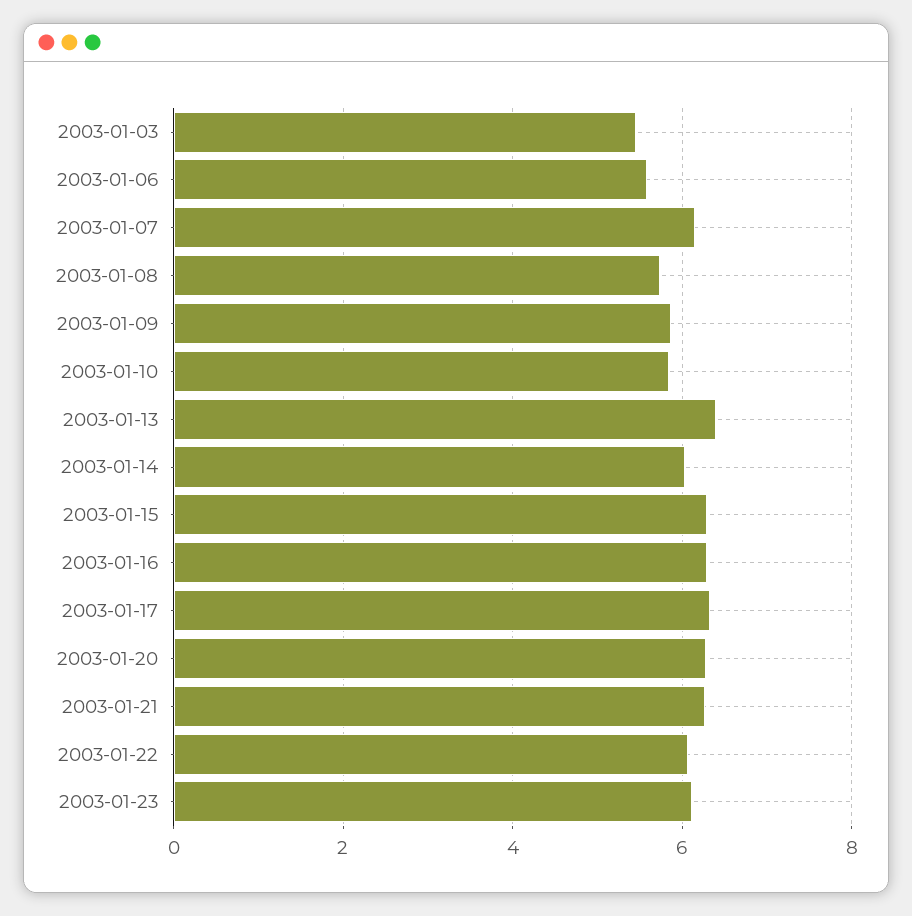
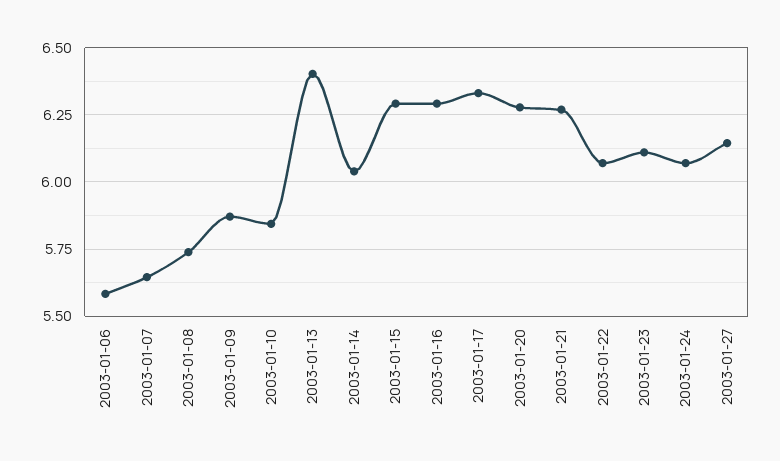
2003-01-03: 5.4 -> none
2003-01-07: 6.2 -> 5.65
2003-01-24: none -> 6.075
2003-01-27: none -> 6.15

